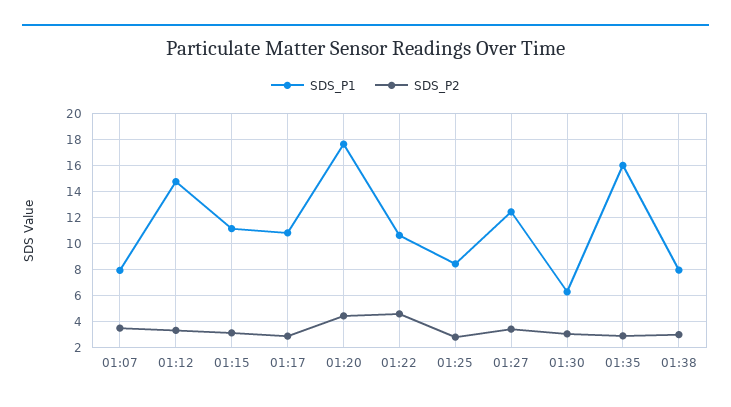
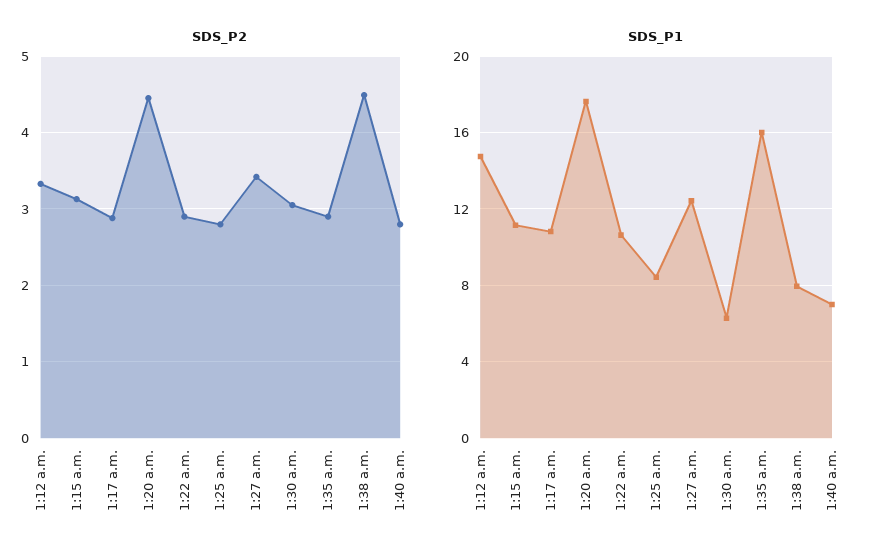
SDS_P1, 01:07: 8 -> none
SDS_P2, 01:07: 3.5 -> none
SDS_P2, 01:22: 4.5 -> 2.9
SDS_P2, 01:38: 3 -> 4.5
SDS_P2, 1:40 a.m.: none -> 2.8
SDS_P1, 1:40 a.m.: none -> 7

